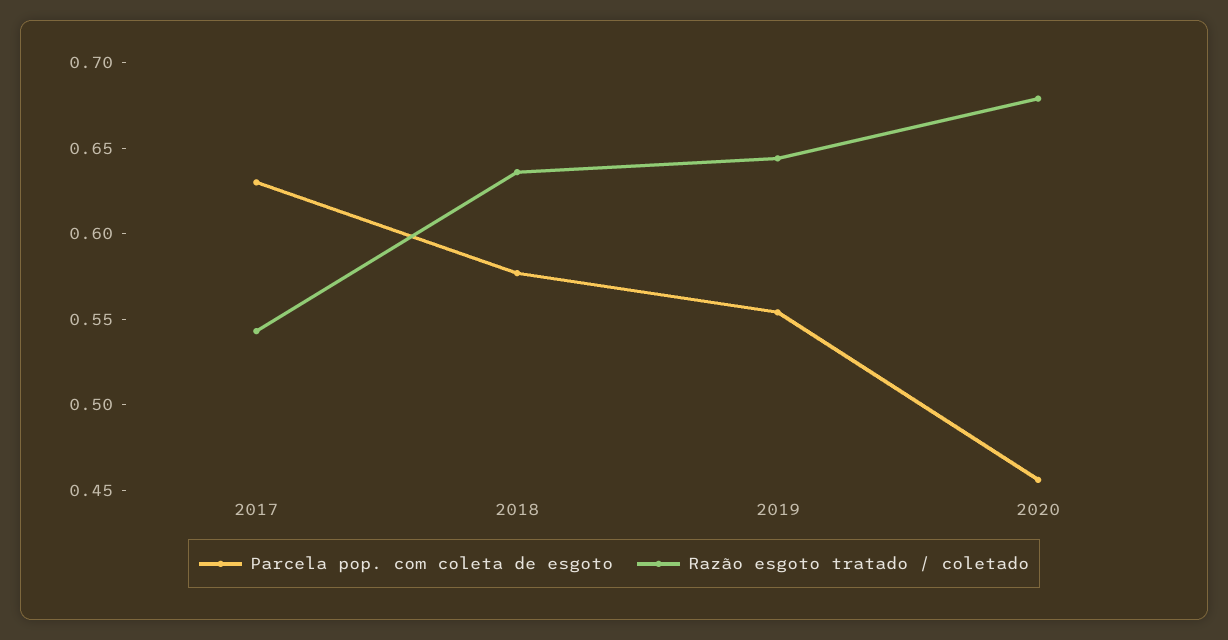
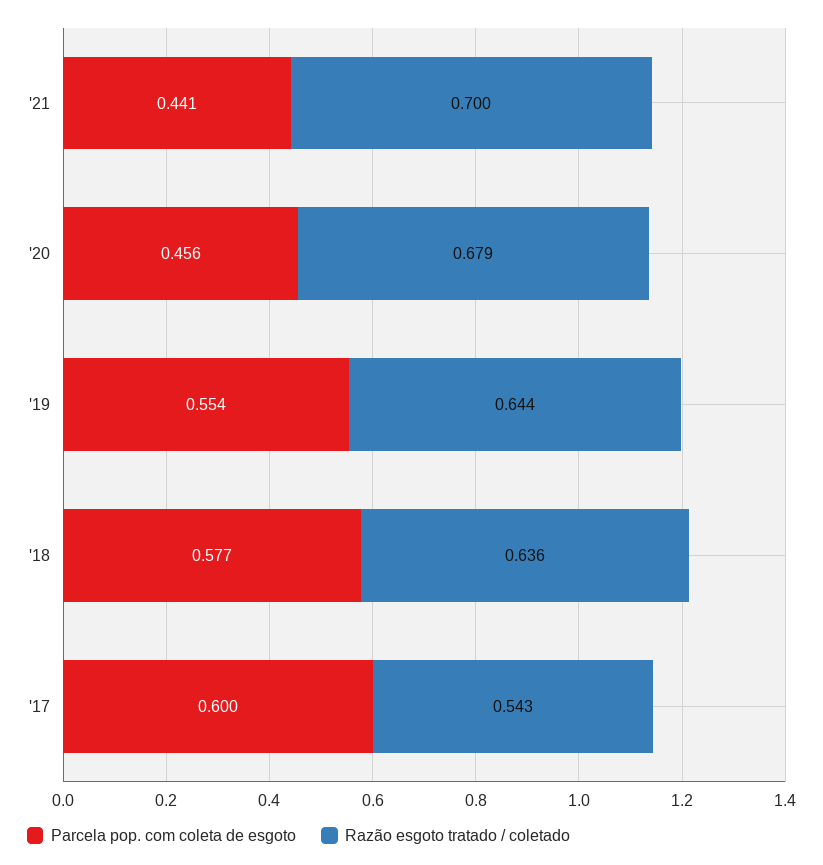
Parcela pop. com coleta de esgoto, 2017: 0.63 -> 0.6
Parcela pop. com coleta de esgoto, '21: none -> 0.441
Razão esgoto tratado / coletado, '21: none -> 0.7

